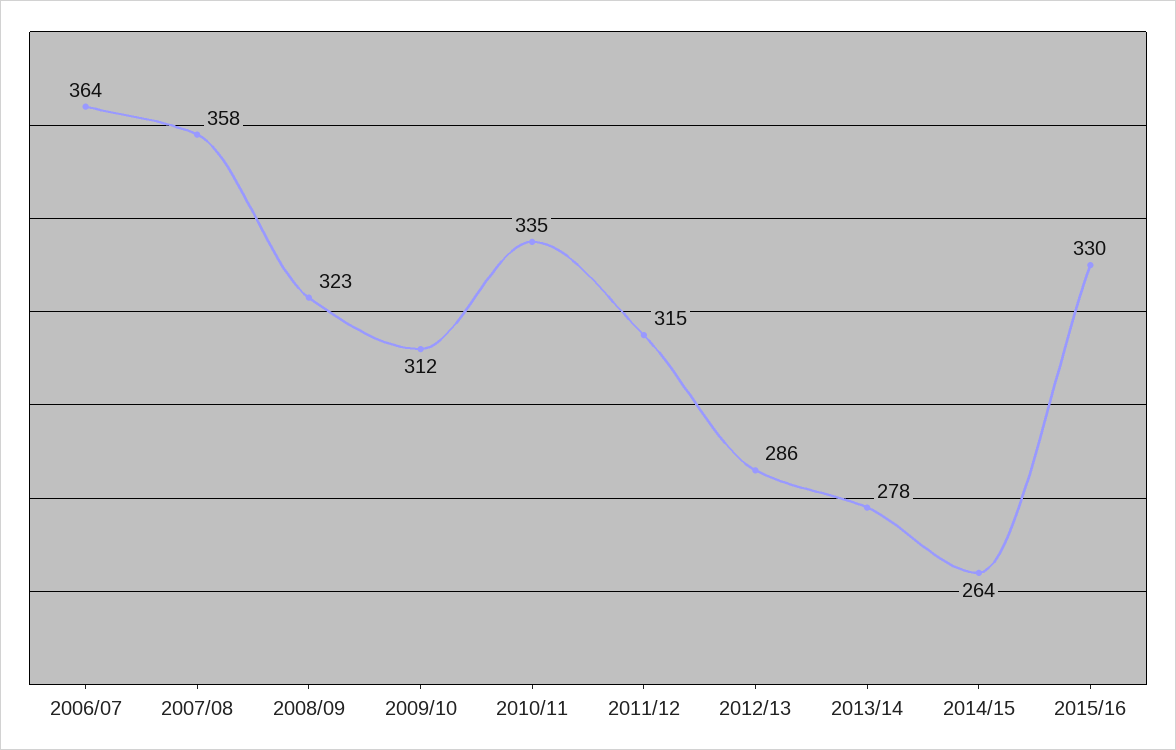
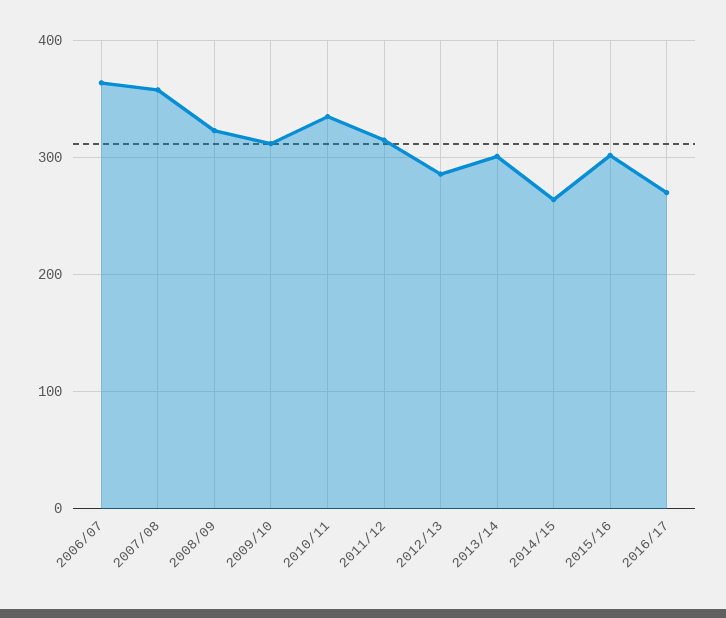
2013/14: 278 -> 300
2015/16: 330 -> 300
2016/17: none -> 270

